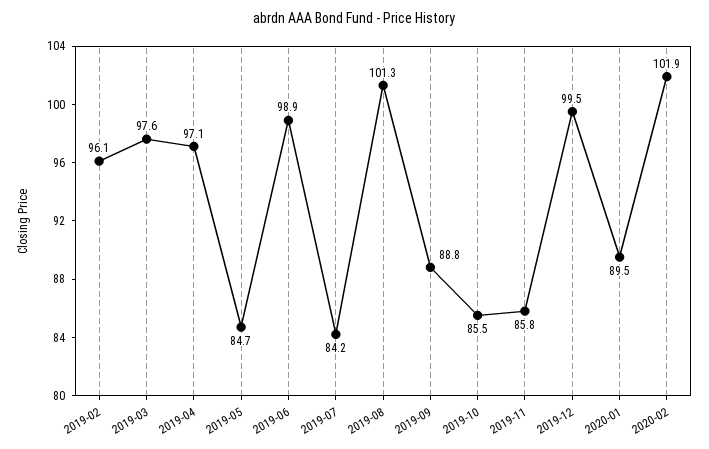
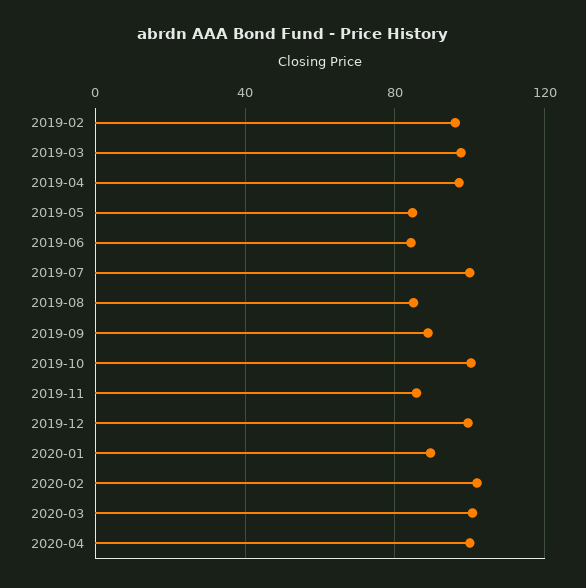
2019-06: 98.9 -> 85
2019-07: 84.2 -> 100
2019-08: 101.3 -> 85
2019-10: 85.5 -> 100
2020-03: none -> 100
2020-04: none -> 100

